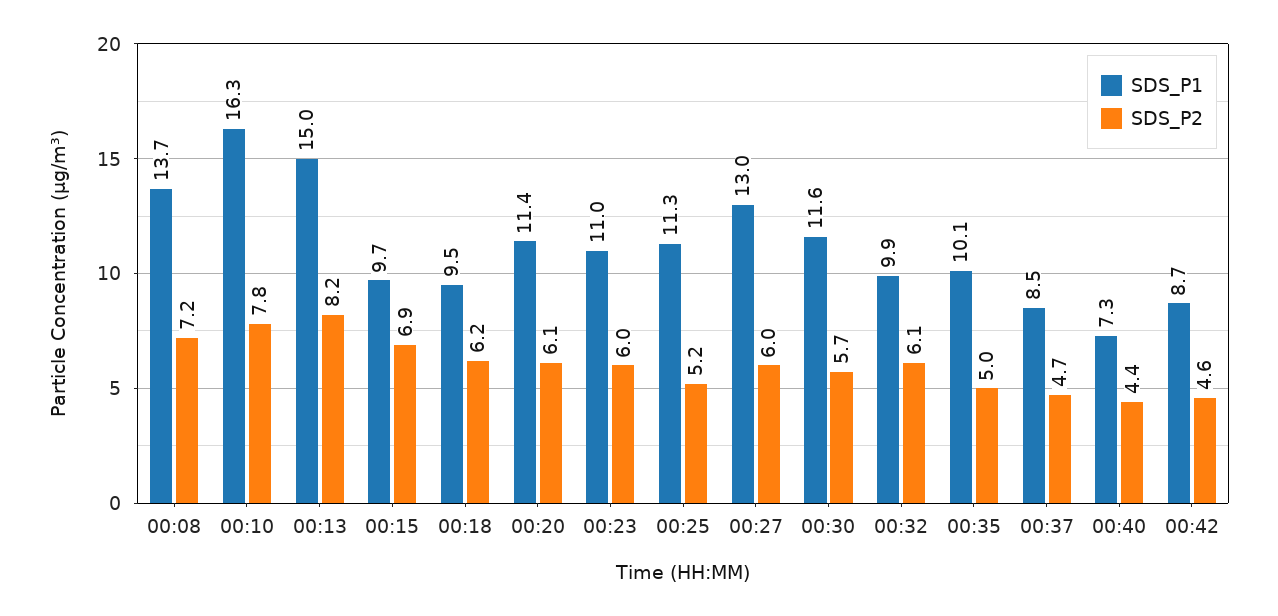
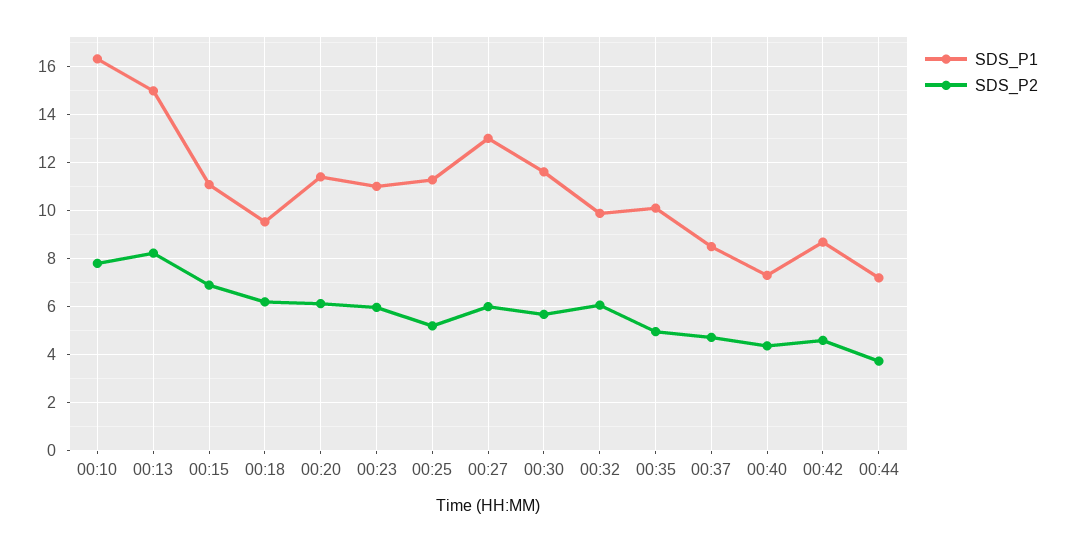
SDS_P1, 00:08: 13.7 -> none
SDS_P2, 00:08: 7.2 -> none
SDS_P1, 00:15: 9.7 -> 11
SDS_P1, 00:44: none -> 7.25
SDS_P2, 00:44: none -> 3.75

